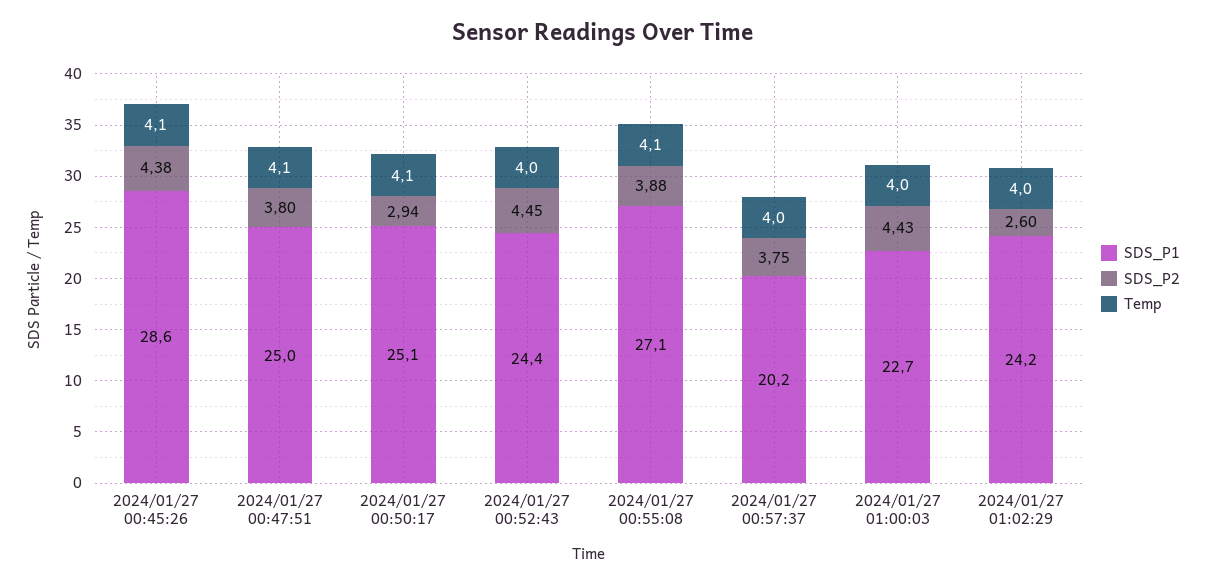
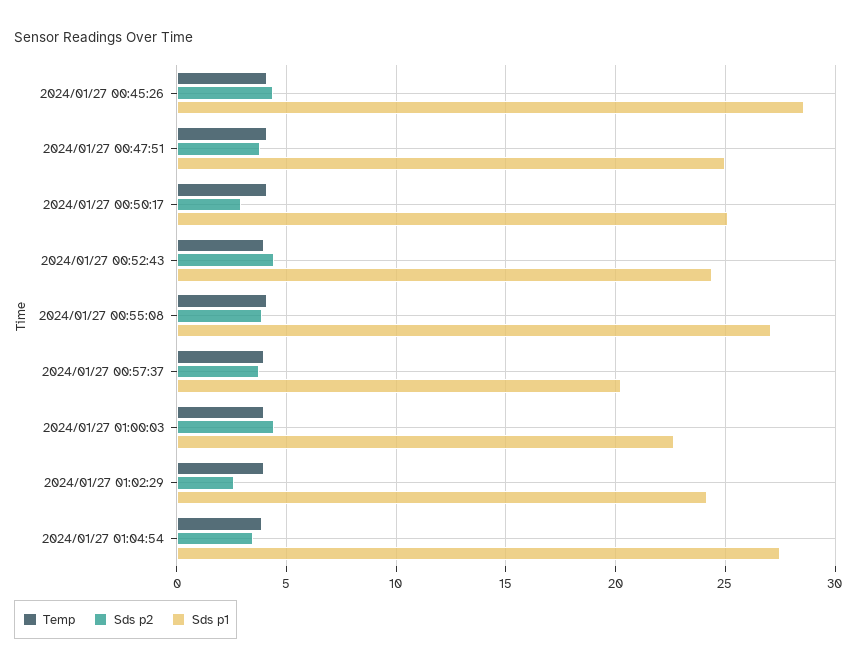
Temp, 2024/01/27 01:04:54: none -> 4
SDS_P2, 2024/01/27 01:04:54: none -> 3.5
SDS_P1, 2024/01/27 01:04:54: none -> 27.5

